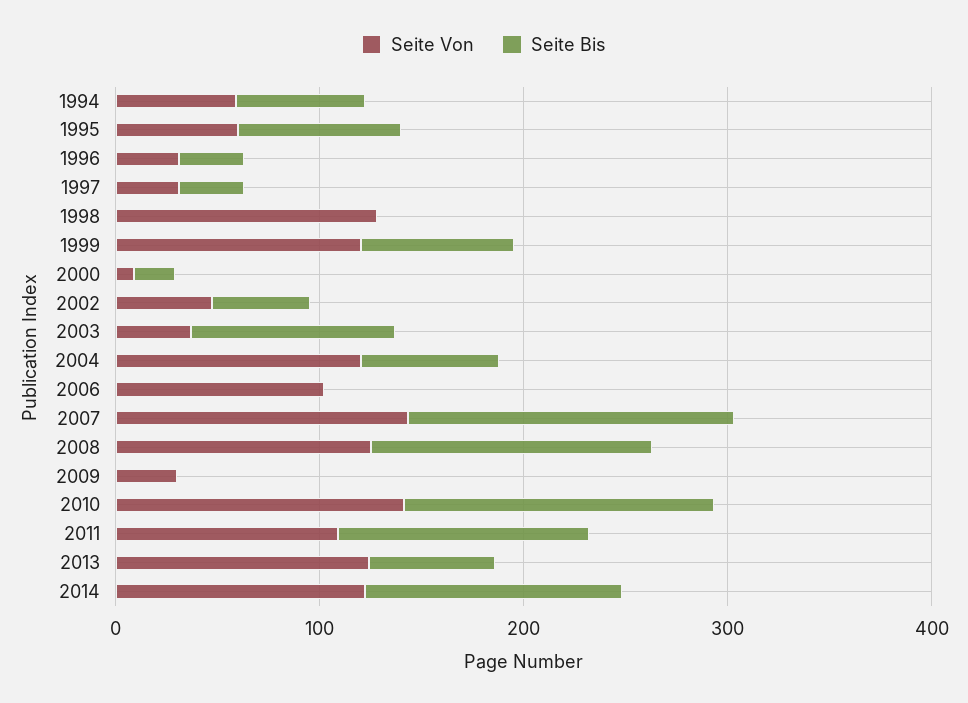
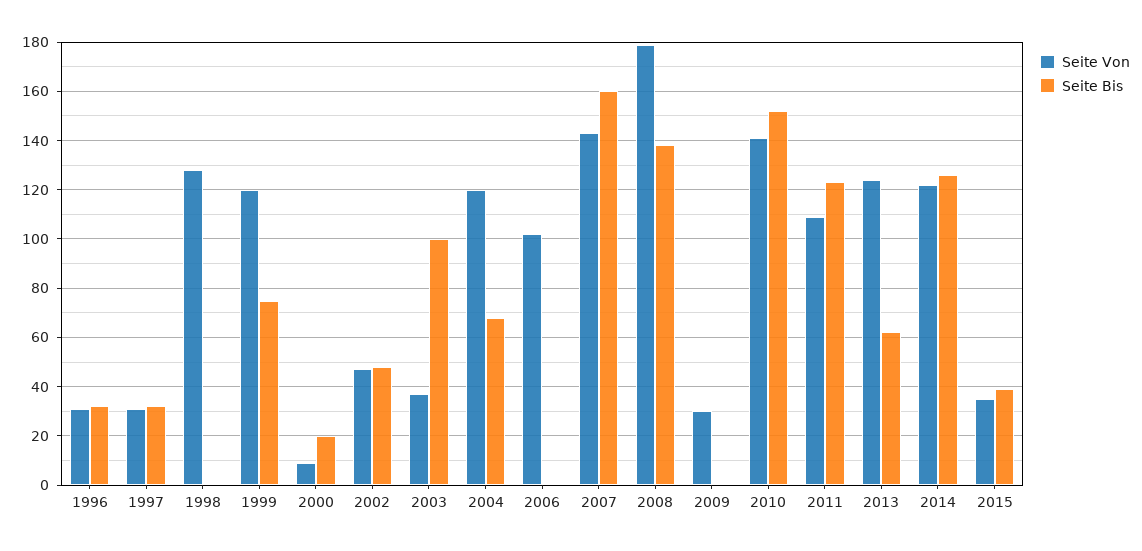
Seite Von, 1994: 60 -> none
Seite Bis, 1994: 60 -> none
Seite Von, 1995: 60 -> none
Seite Bis, 1995: 80 -> none
Seite Von, 2008: 120 -> 180
Seite Von, 2015: none -> 35
Seite Bis, 2015: none -> 40

